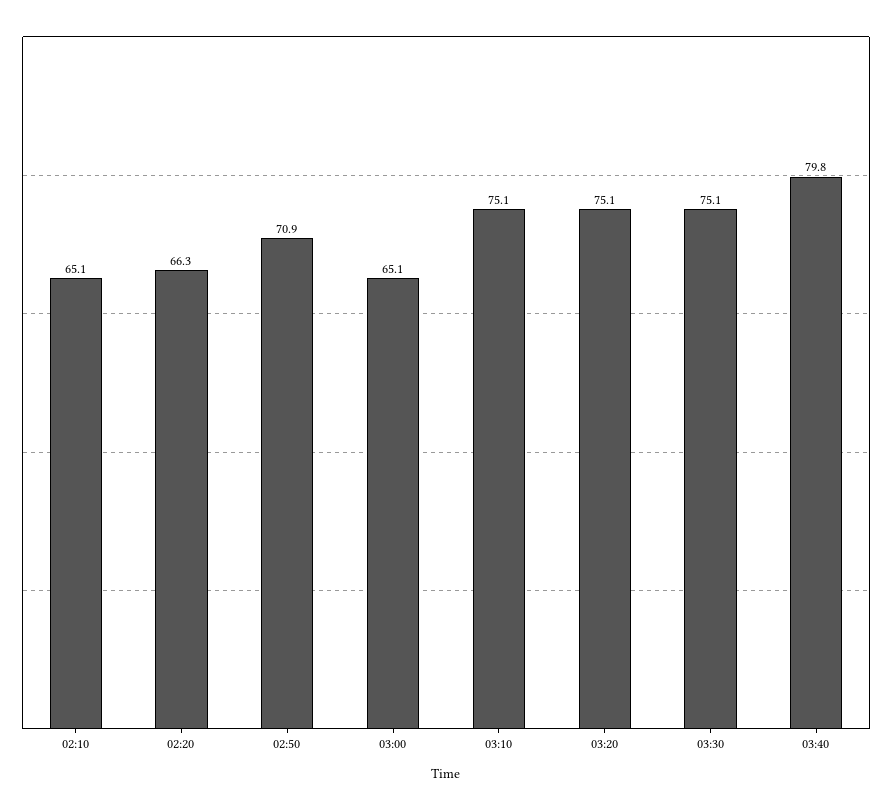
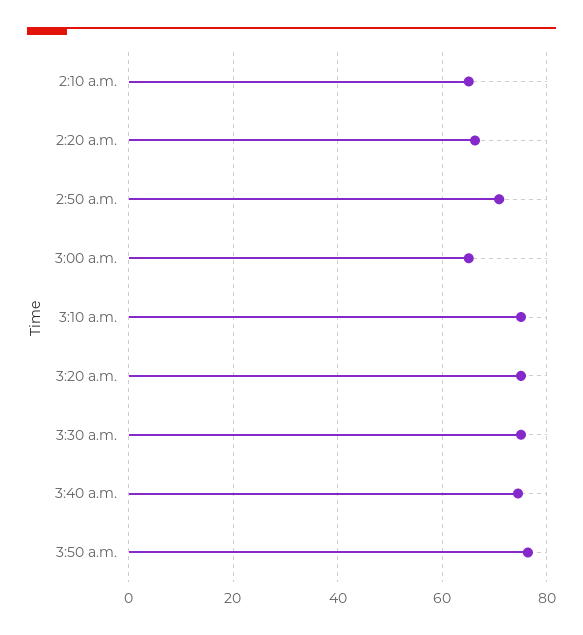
03:40: 79.8 -> 74
3:50 a.m.: none -> 76

